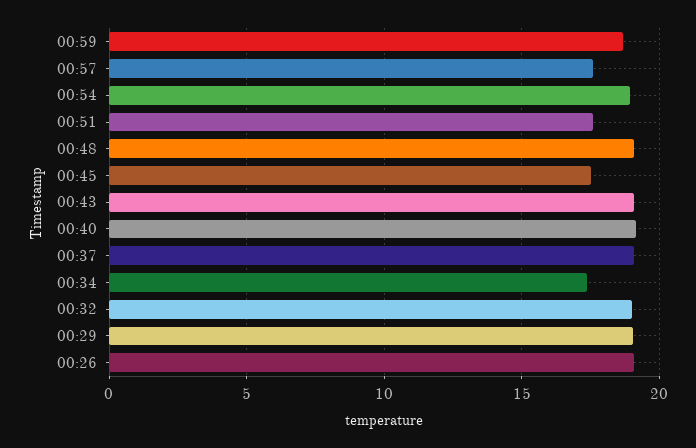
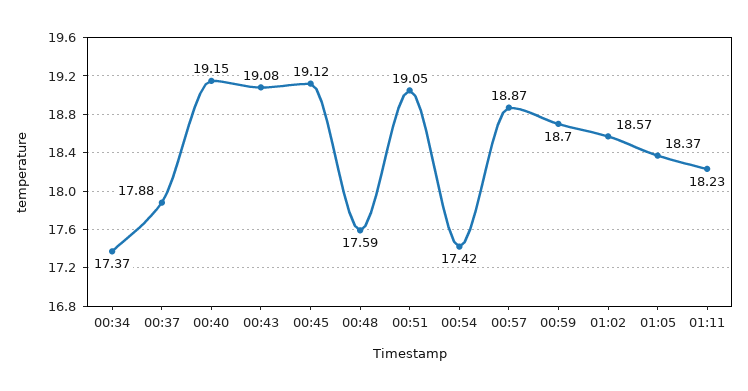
00:57: 17.5 -> 18.87
00:54: 19 -> 17.42
00:51: 17.5 -> 19.05
00:48: 19 -> 17.59
00:45: 17.5 -> 19.12
00:37: 19 -> 17.88
00:32: 19 -> none
00:29: 19 -> none
00:26: 19 -> none
01:02: none -> 18.57
01:05: none -> 18.37
01:11: none -> 18.23

